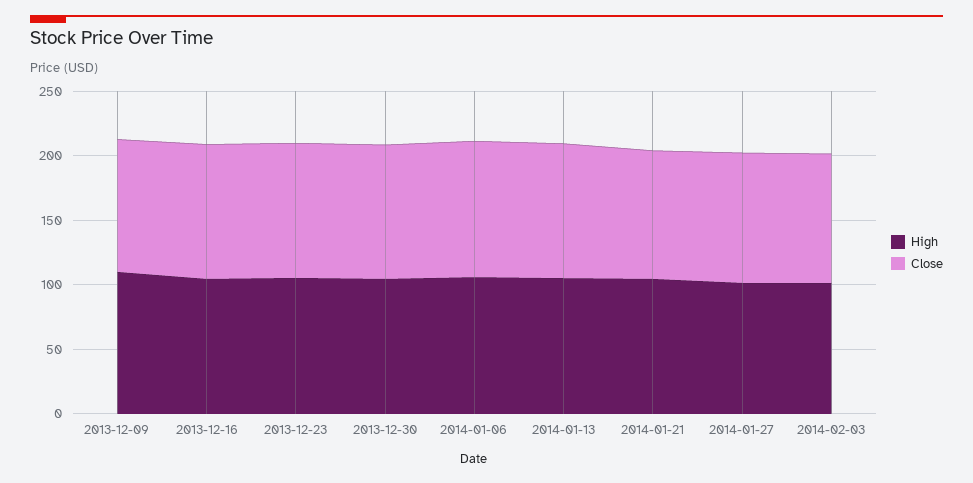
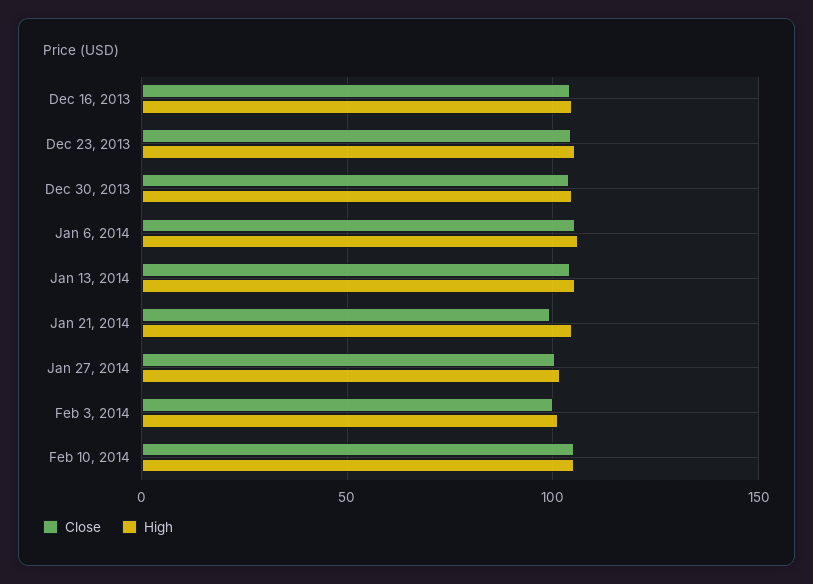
High, 2013-12-09: 110 -> none
Close, 2013-12-09: 100 -> none
Close, Feb 10, 2014: none -> 105
High, Feb 10, 2014: none -> 105

